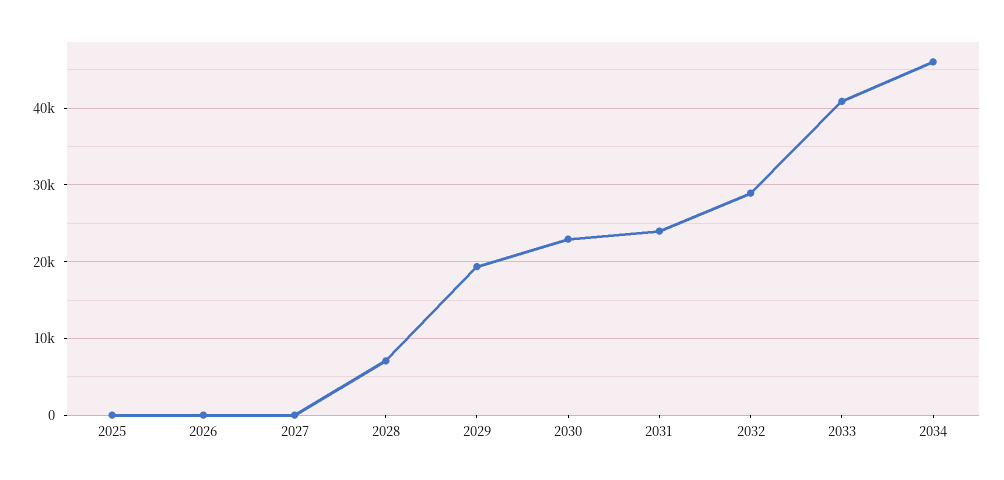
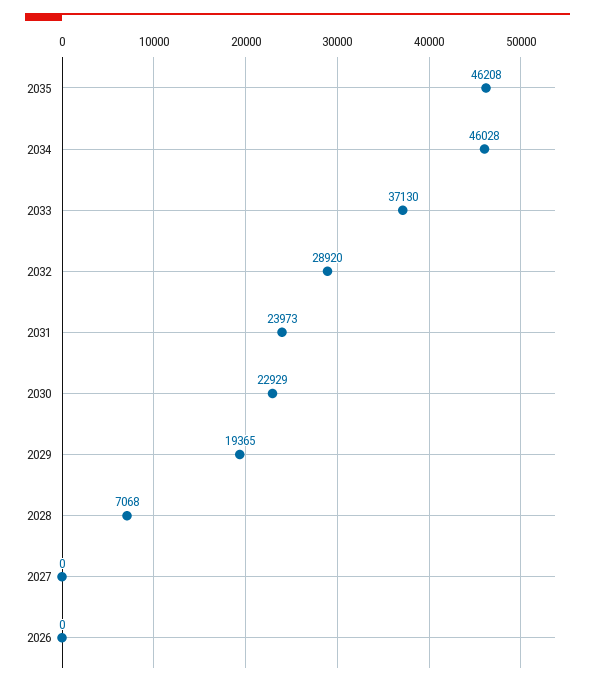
2025: 0 -> none
2033: 41000 -> 37130
2035: none -> 46208

